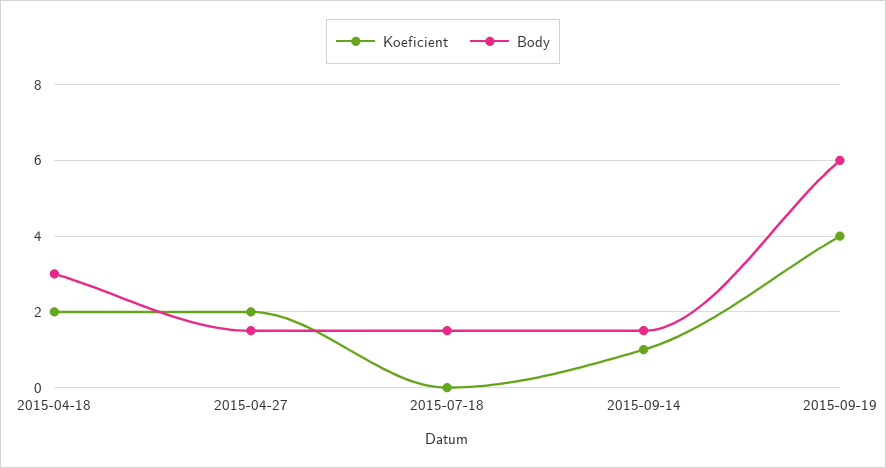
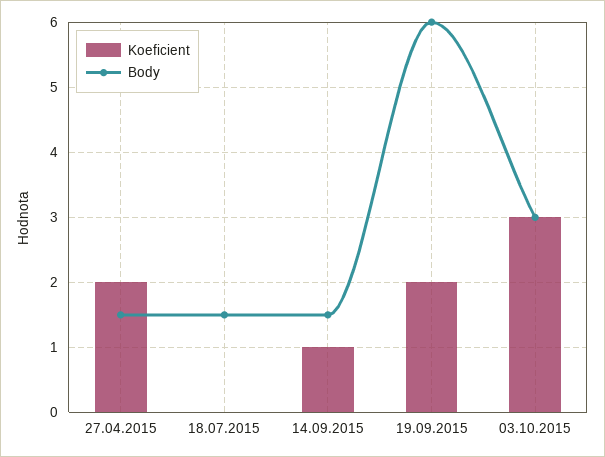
Koeficient, 2015-04-18: 2 -> none
Body, 2015-04-18: 3 -> none
Koeficient, 2015-09-19: 4 -> 2
Koeficient, 03.10.2015: none -> 3
Body, 03.10.2015: none -> 3

